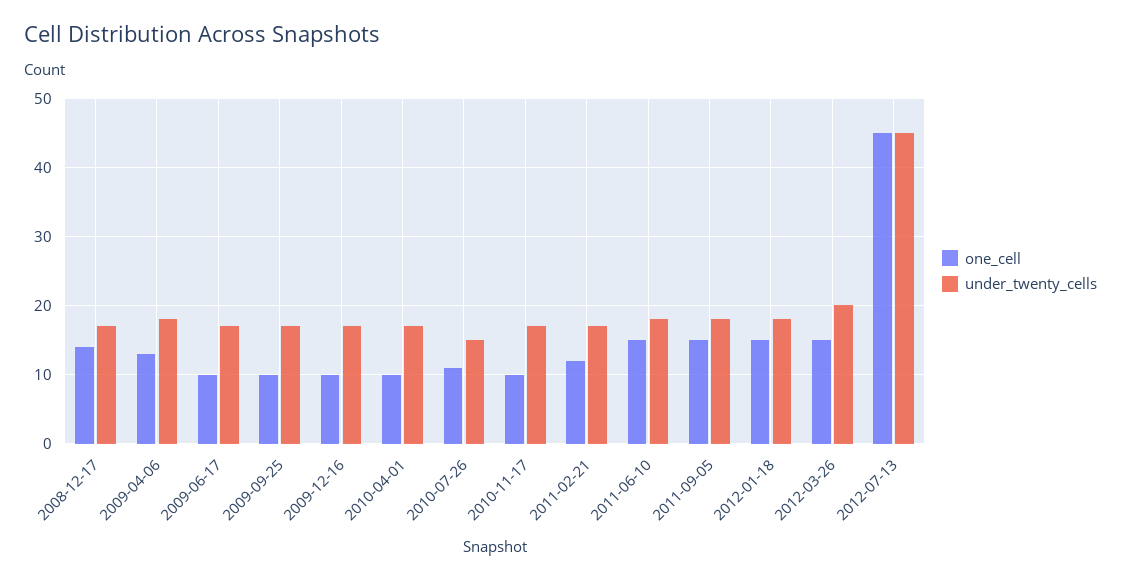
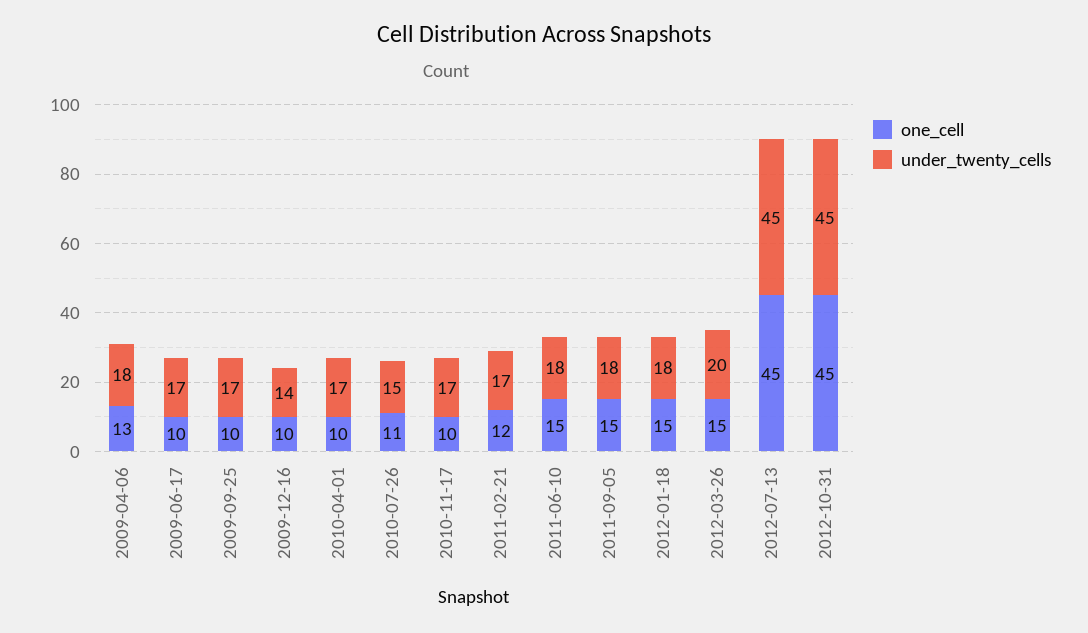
one_cell, 2008-12-17: 14 -> none
under_twenty_cells, 2008-12-17: 17 -> none
under_twenty_cells, 2009-12-16: 17 -> 14
one_cell, 2012-10-31: none -> 45
under_twenty_cells, 2012-10-31: none -> 45

